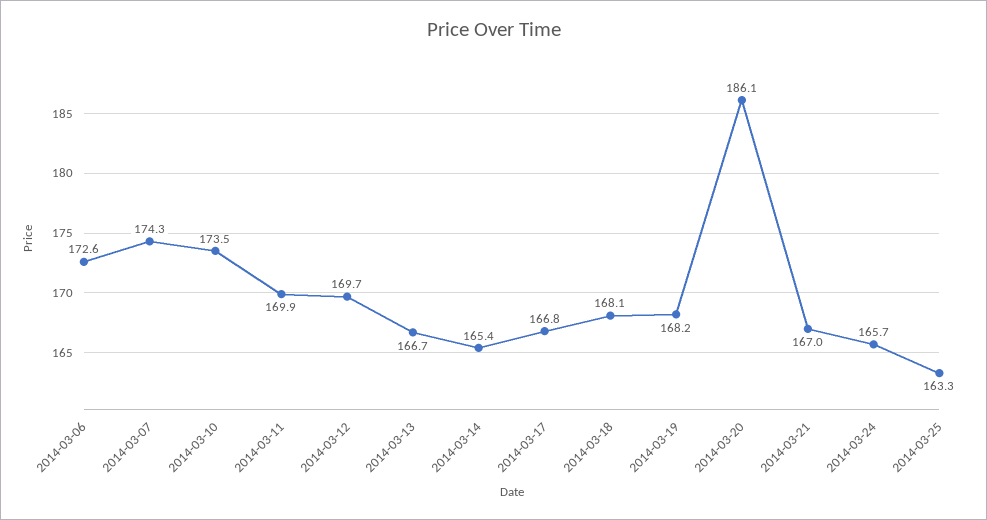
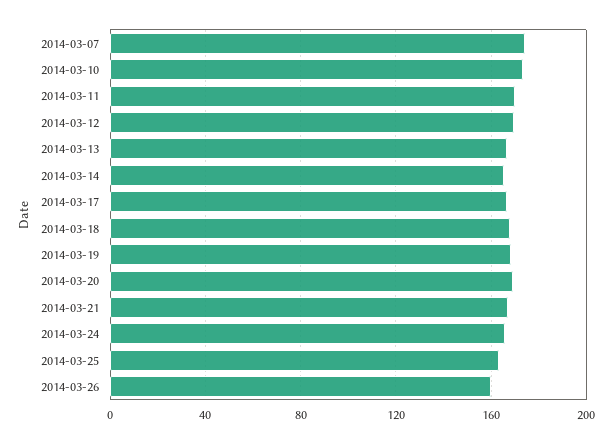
2014-03-06: 172.6 -> none
2014-03-20: 186.1 -> 170
2014-03-26: none -> 160

